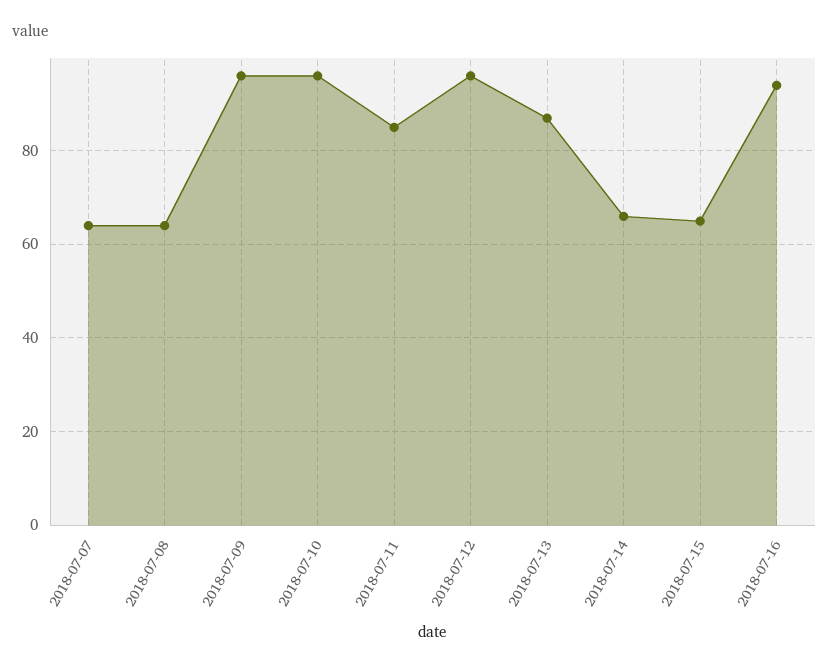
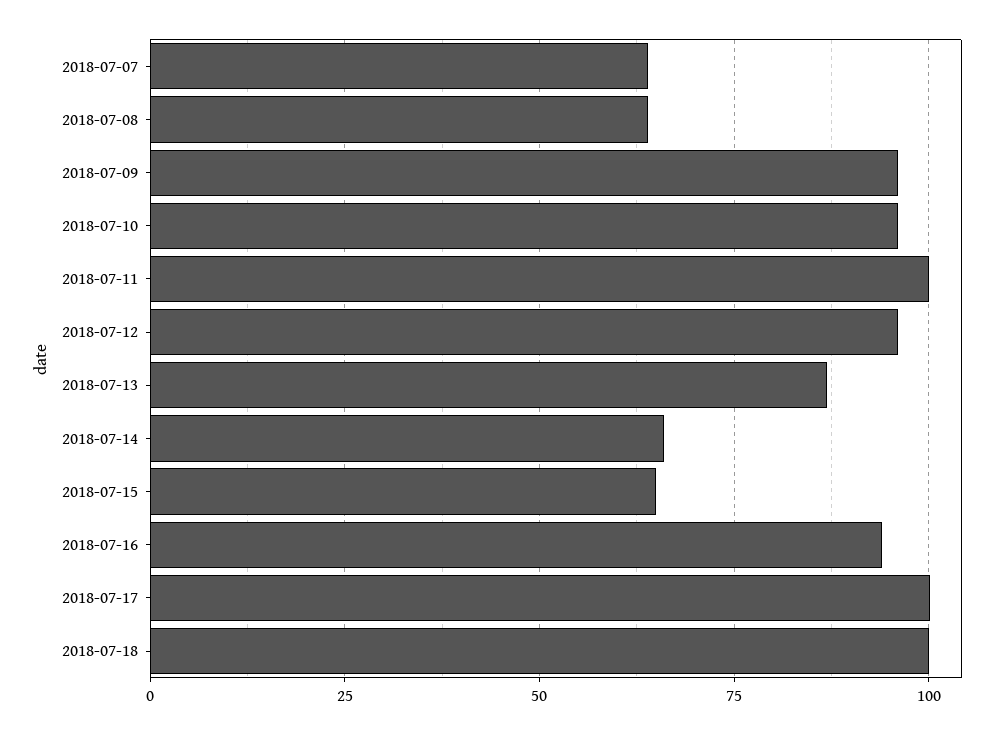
2018-07-11: 85 -> 100
2018-07-17: none -> 100
2018-07-18: none -> 100

